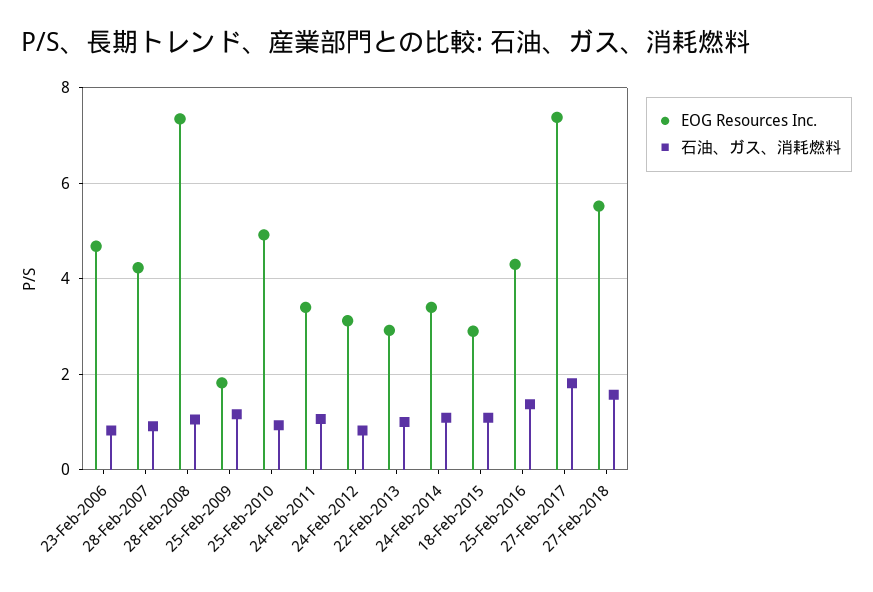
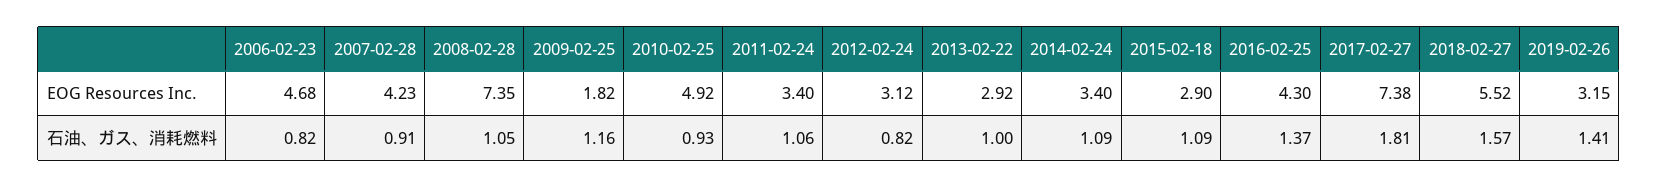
EOG Resources Inc., 2019-02-26: none -> 3.15
石油、ガス、消耗燃料, 2019-02-26: none -> 1.41

